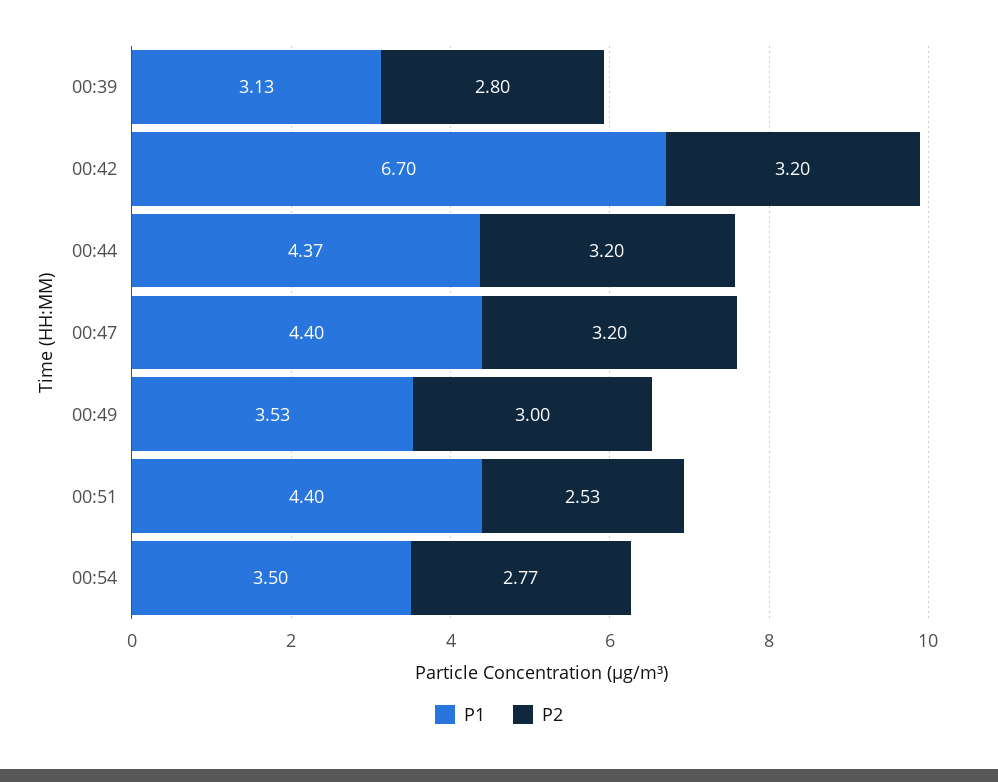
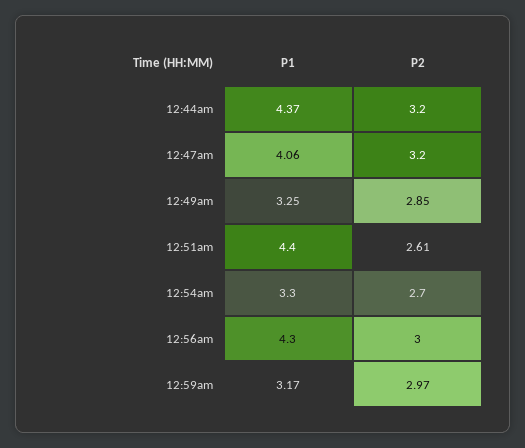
P1, 00:39: 3.13 -> none
P2, 00:39: 2.8 -> none
P1, 00:42: 6.7 -> none
P2, 00:42: 3.2 -> none
P1, 00:47: 4.4 -> 4.06
P1, 00:49: 3.53 -> 3.25
P2, 00:49: 3 -> 2.85
P2, 00:51: 2.53 -> 2.61
P1, 00:54: 3.5 -> 3.3
P2, 00:54: 2.77 -> 2.7
P1, 12:56am: none -> 4.3
P2, 12:56am: none -> 3
P1, 12:59am: none -> 3.17
P2, 12:59am: none -> 2.97

